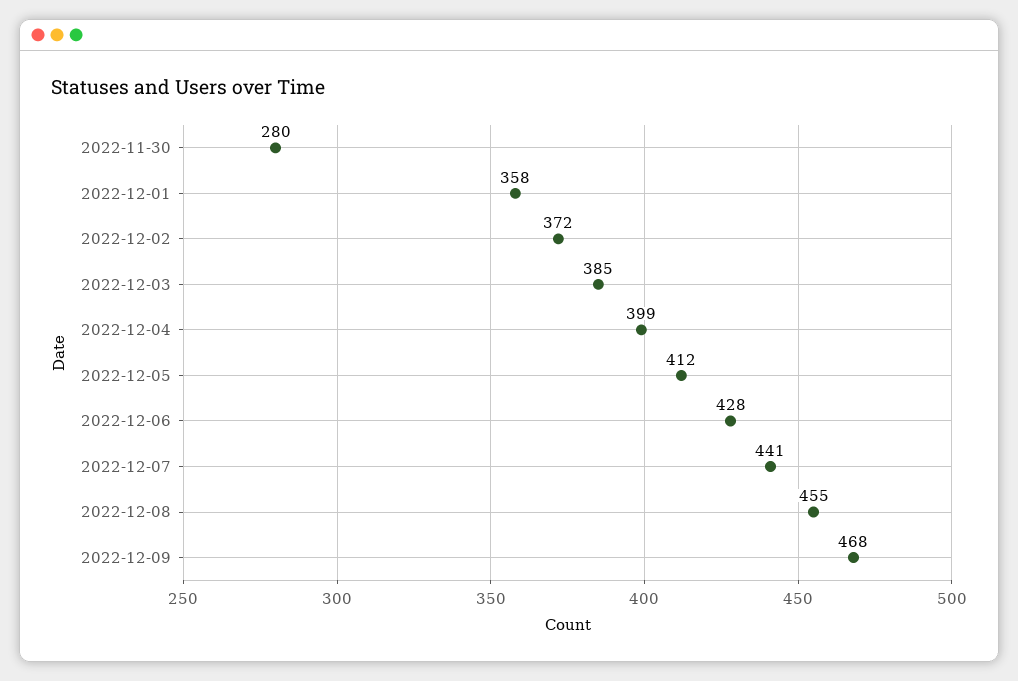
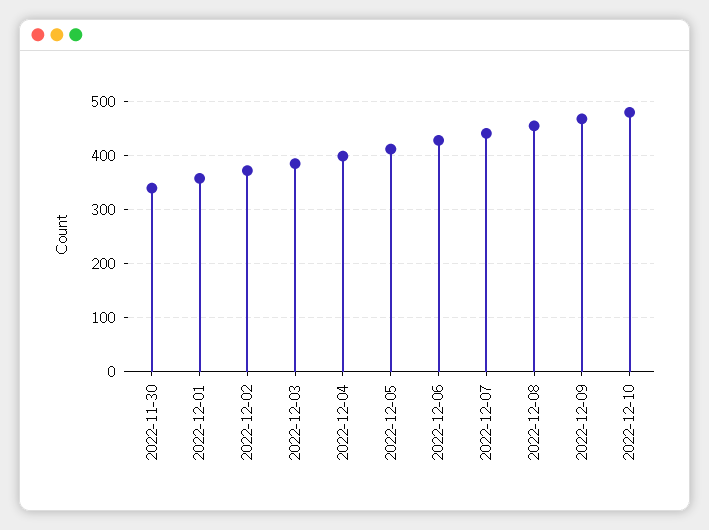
2022-11-30: 280 -> 340
2022-12-10: none -> 480

